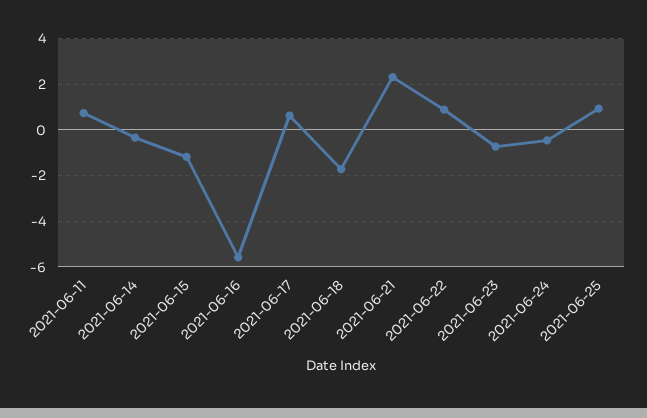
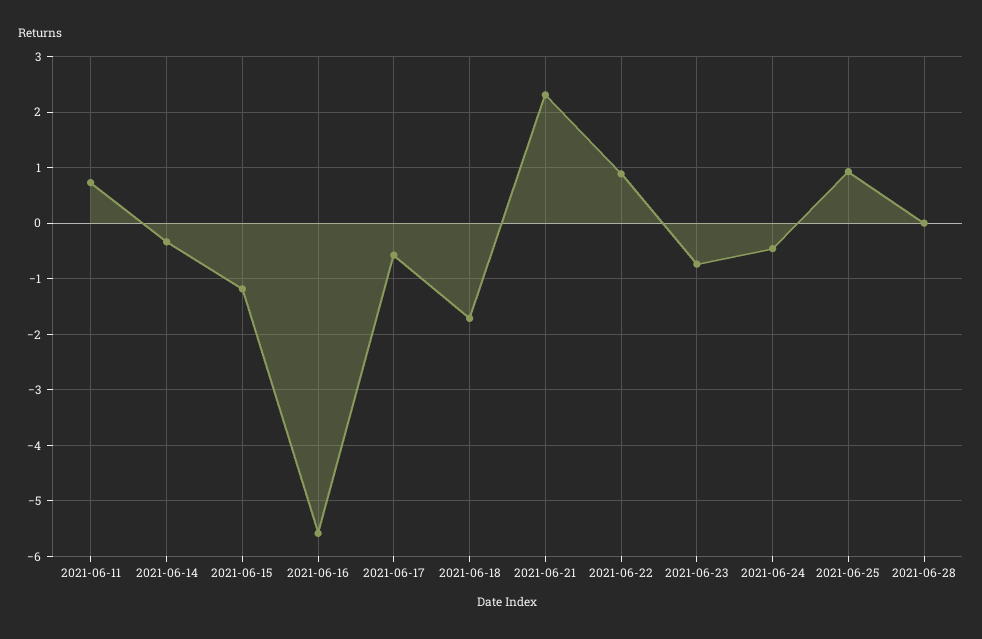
2021-06-17: 0.5 -> -0.6
2021-06-28: none -> 0

